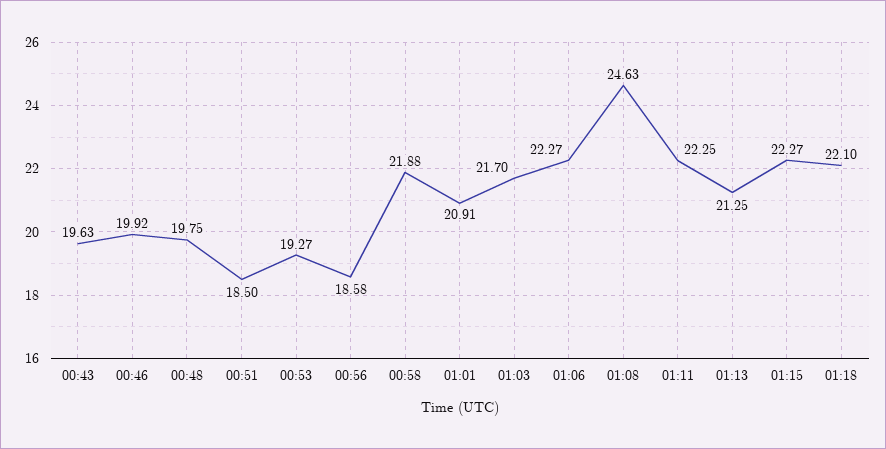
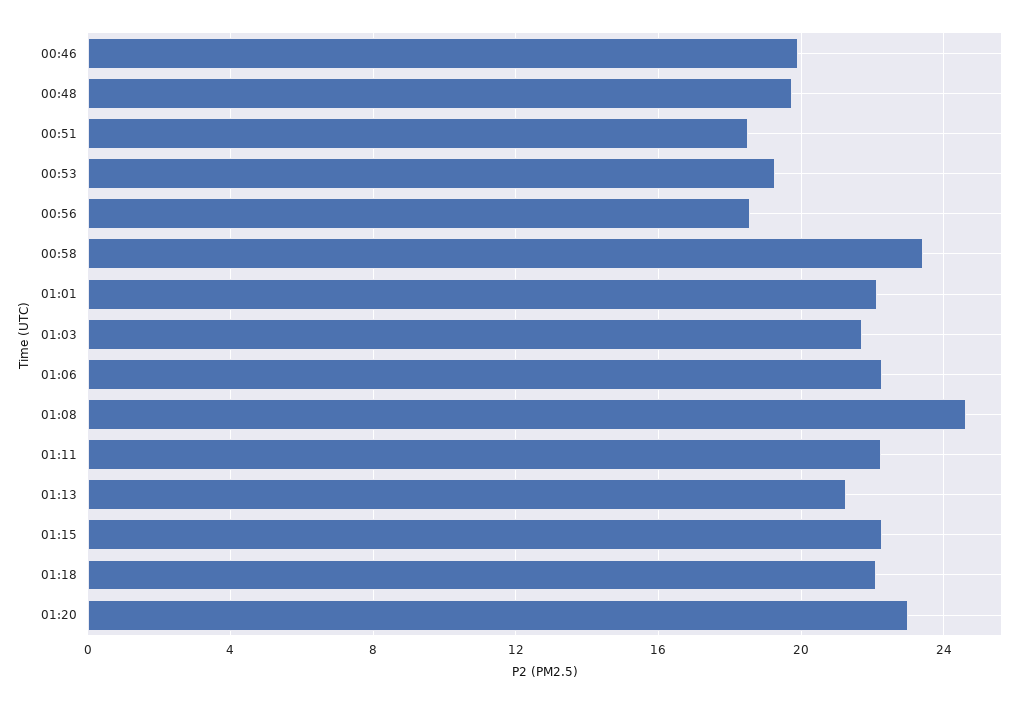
00:43: 19.63 -> none
00:58: 21.88 -> 23.5
01:01: 20.91 -> 22
01:20: none -> 23

